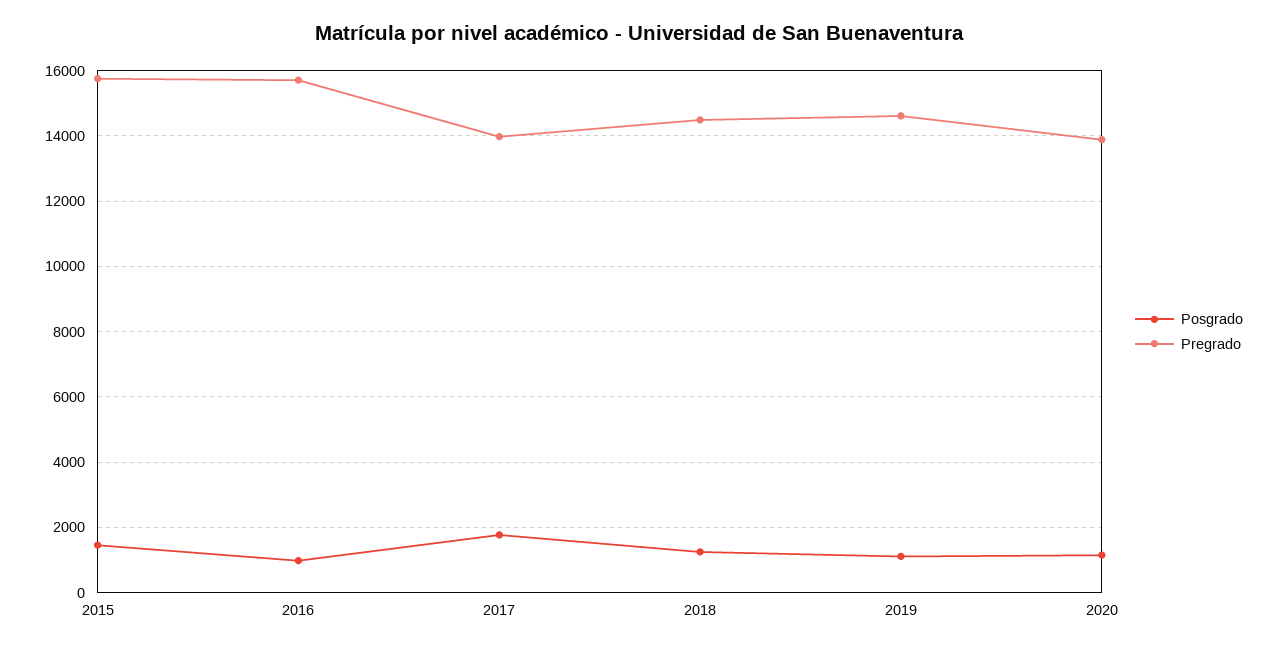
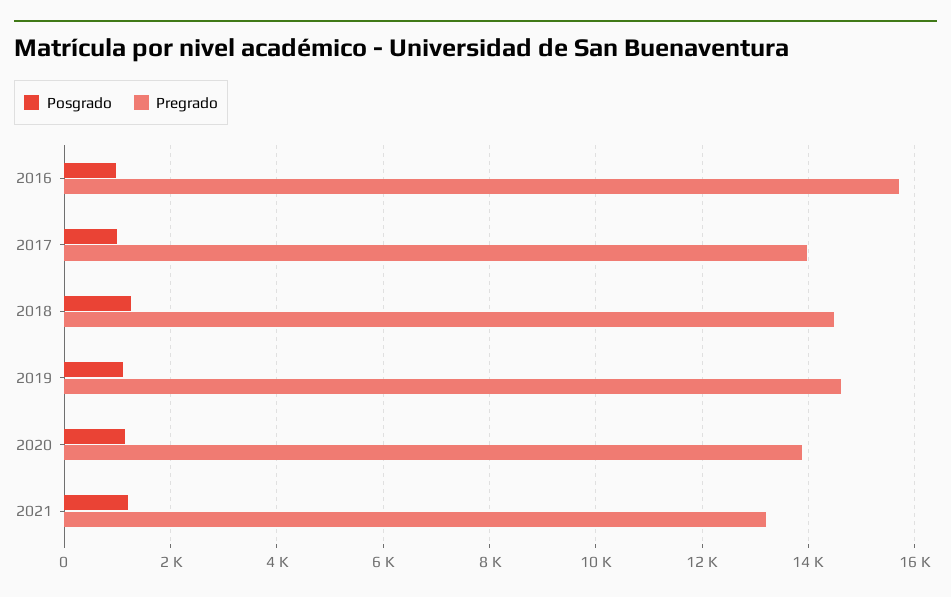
Posgrado, 2015: 1400 -> none
Pregrado, 2015: 15800 -> none
Posgrado, 2017: 1800 -> 1000
Posgrado, 2021: none -> 1200
Pregrado, 2021: none -> 13200

